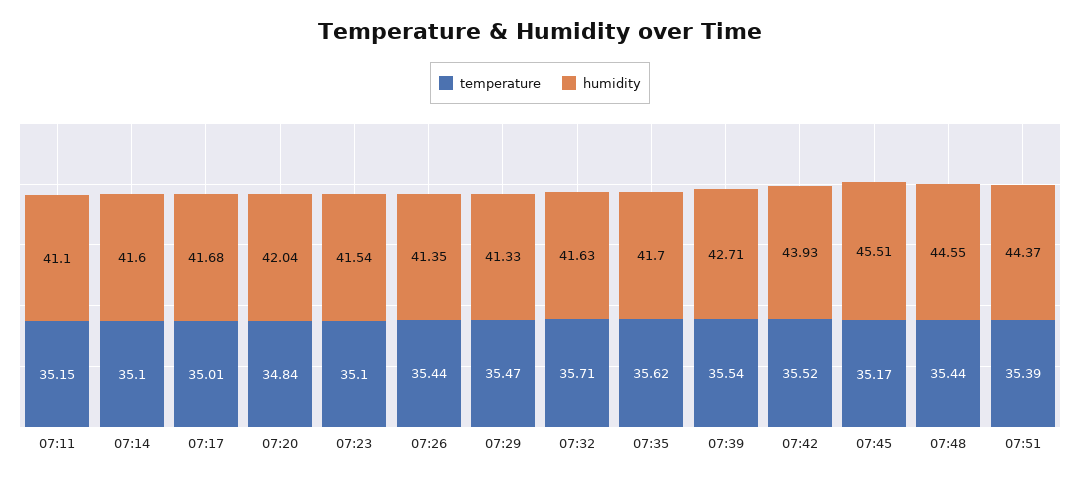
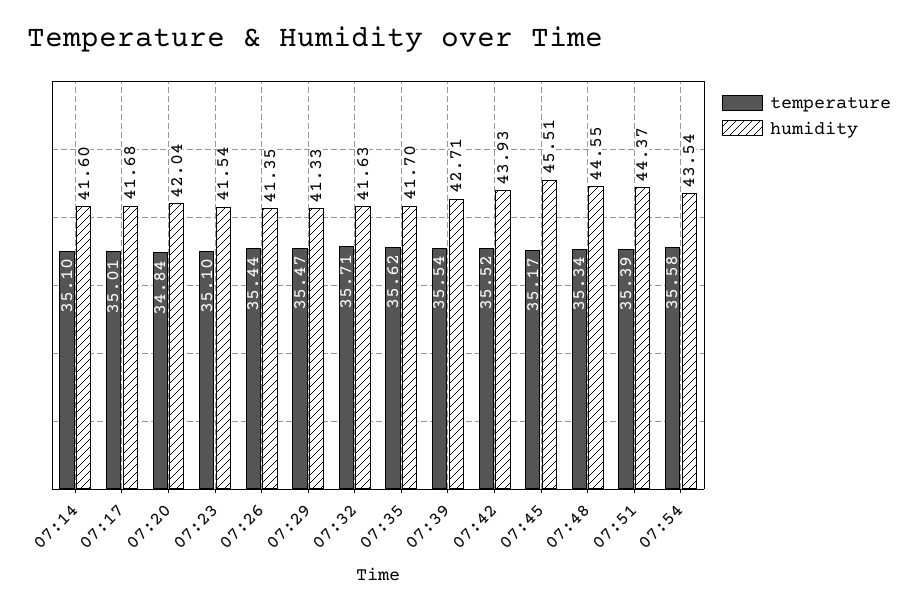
temperature, 07:11: 35.15 -> none
humidity, 07:11: 41.1 -> none
temperature, 07:48: 35.44 -> 35.34
temperature, 07:54: none -> 35.58
humidity, 07:54: none -> 43.54

